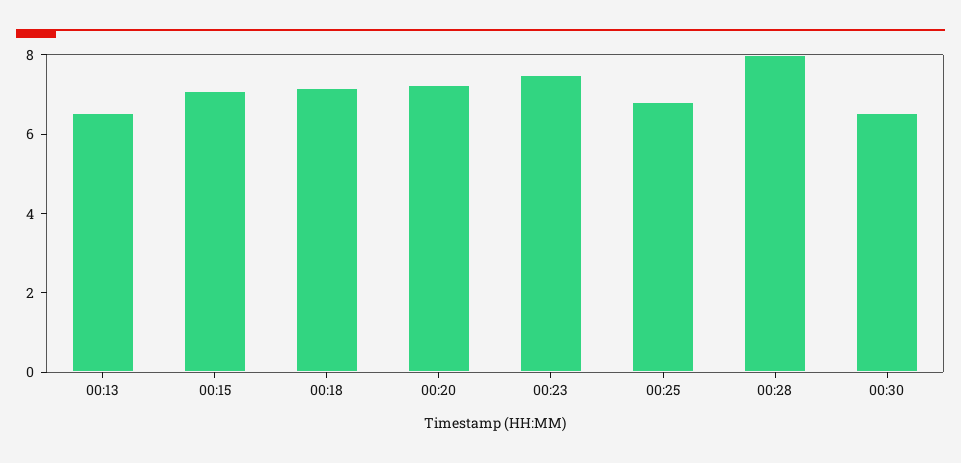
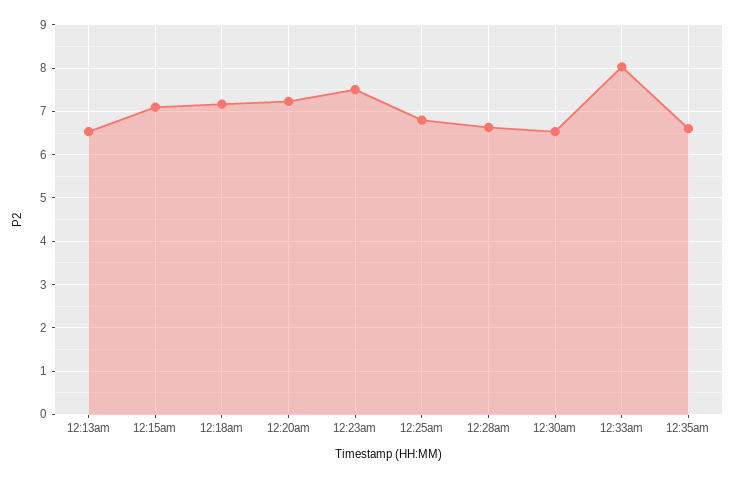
00:28: 8 -> 6.6
12:33am: none -> 8
12:35am: none -> 6.6

